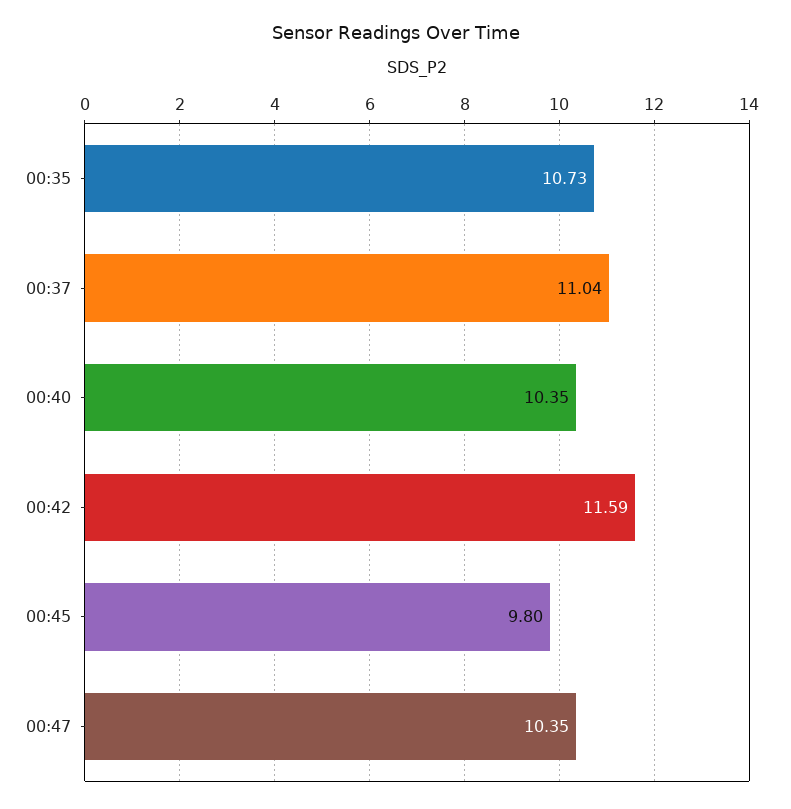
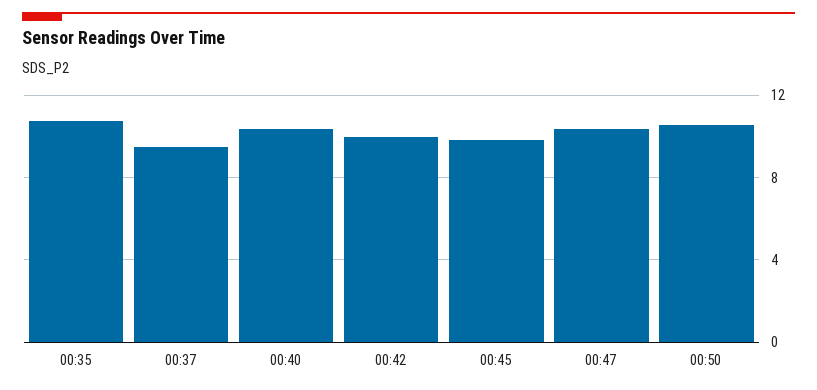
00:37: 11.04 -> 9.5
00:42: 11.59 -> 10
00:50: none -> 10.5

